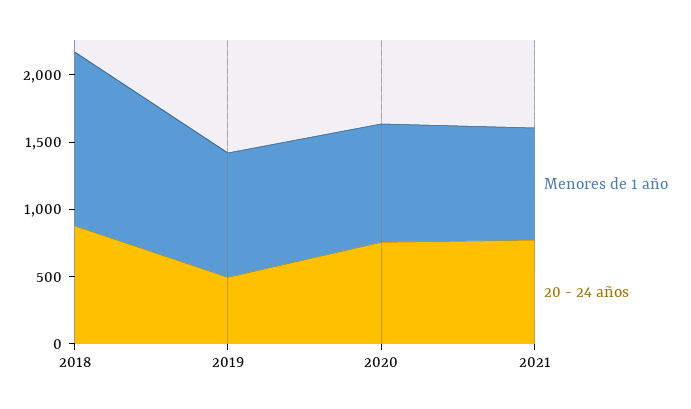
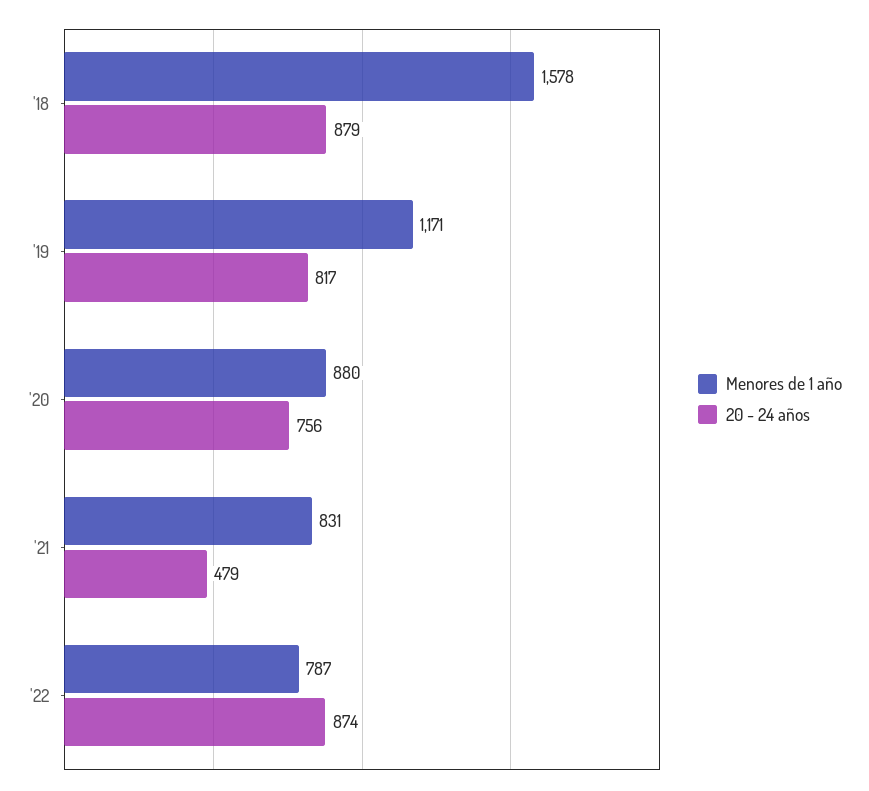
Menores de 1 año, 2018: 1300 -> 1578
Menores de 1 año, 2019: 900 -> 1171
20 - 24 años, 2019: 500 -> 817
20 - 24 años, 2021: 800 -> 479
Menores de 1 año, '22: none -> 787
20 - 24 años, '22: none -> 874

